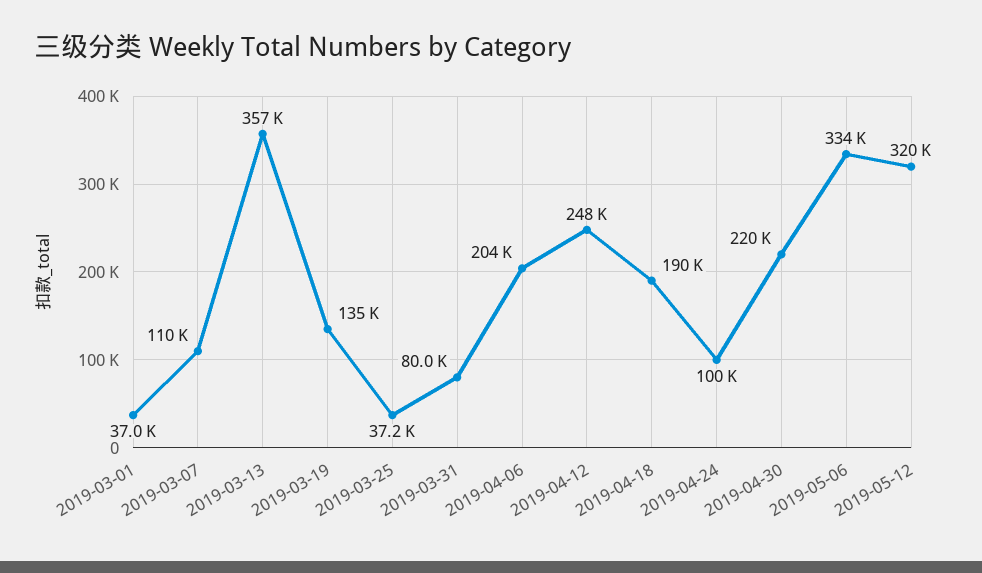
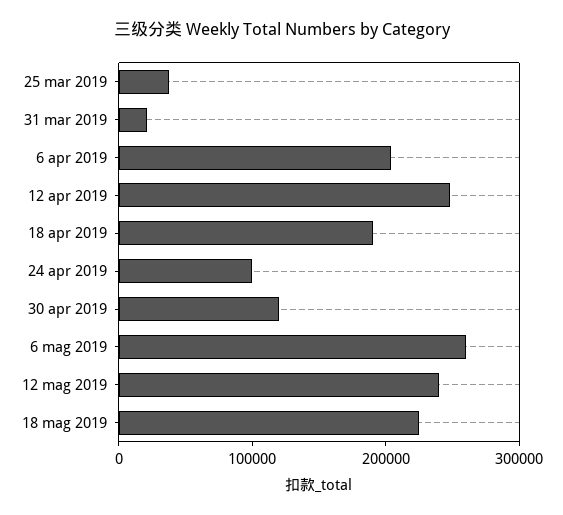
2019-03-01: 37000 -> none
2019-03-07: 110000 -> none
2019-03-13: 357000 -> none
2019-03-19: 135000 -> none
2019-03-31: 80000 -> 20000
2019-04-30: 220000 -> 120000
2019-05-06: 334000 -> 260000
2019-05-12: 320000 -> 240000
18 mag 2019: none -> 220000

